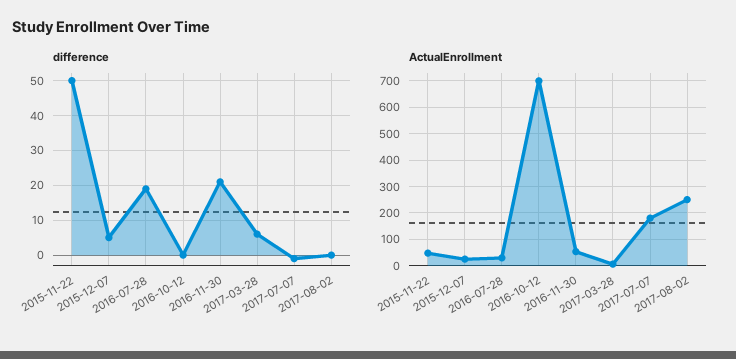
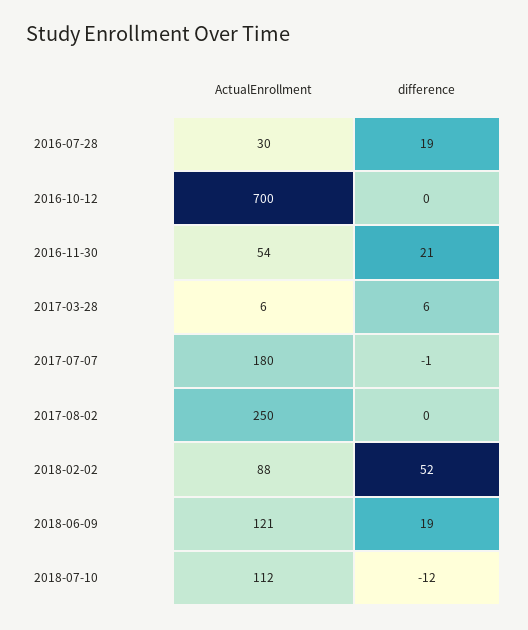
difference, 2015-11-22: 50 -> none
difference, 2015-12-07: 5 -> none
ActualEnrollment, 2015-11-22: 50 -> none
ActualEnrollment, 2015-12-07: 25 -> none
ActualEnrollment, 2018-02-02: none -> 88
difference, 2018-02-02: none -> 52
ActualEnrollment, 2018-06-09: none -> 121
difference, 2018-06-09: none -> 19
ActualEnrollment, 2018-07-10: none -> 112
difference, 2018-07-10: none -> -12

